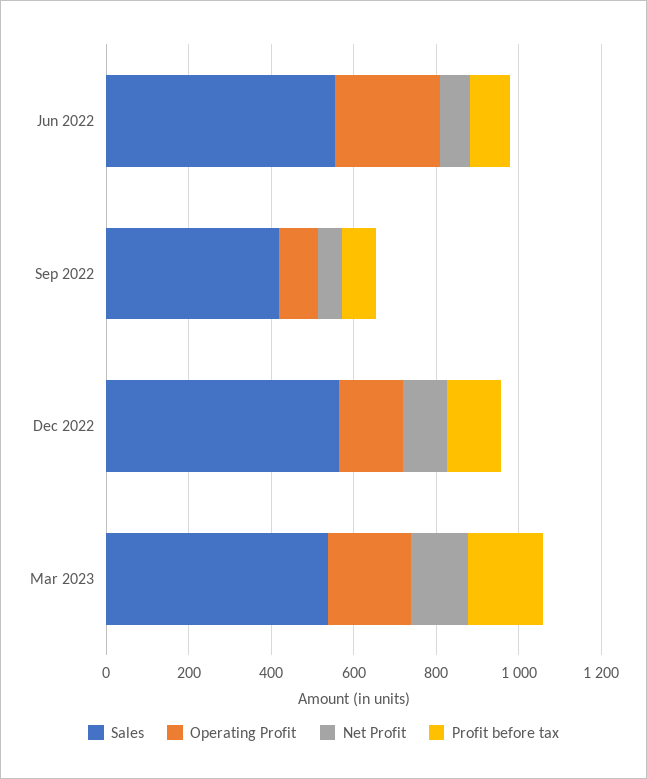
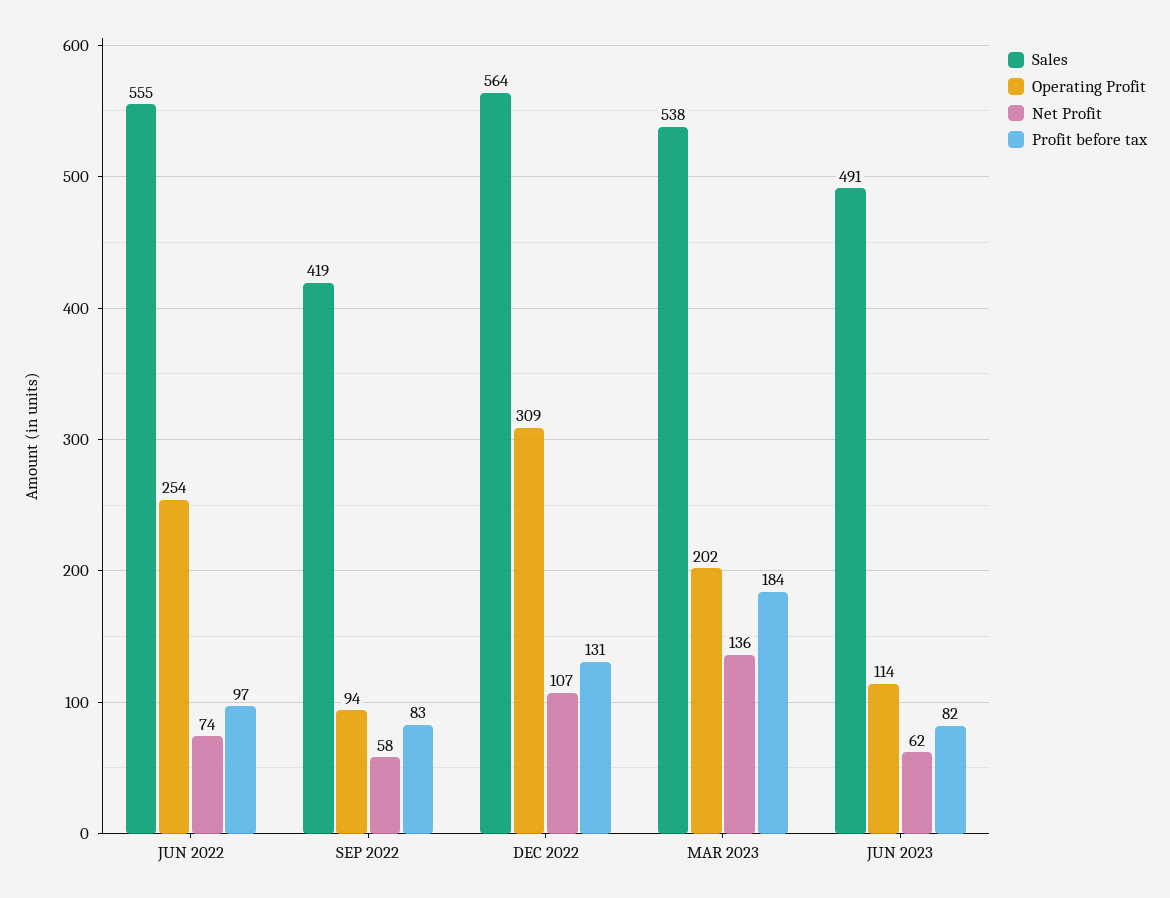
Operating Profit, Dec 2022: 150 -> 309
Sales, JUN 2023: none -> 491
Operating Profit, JUN 2023: none -> 114
Net Profit, JUN 2023: none -> 62
Profit before tax, JUN 2023: none -> 82

